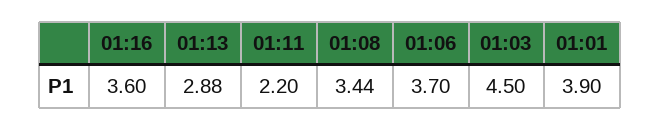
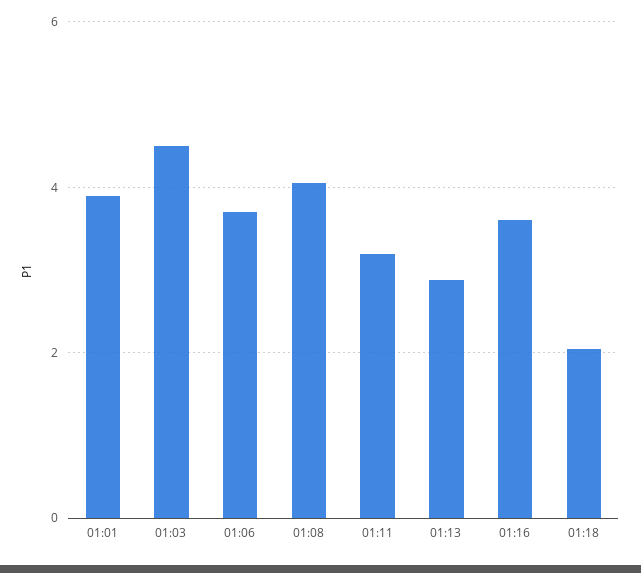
01:11: 2.2 -> 3.2
01:08: 3.44 -> 4
01:18: none -> 2

